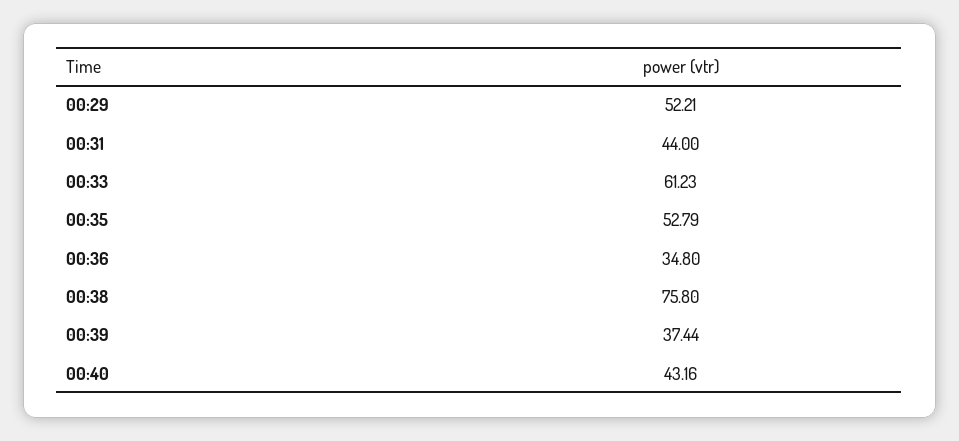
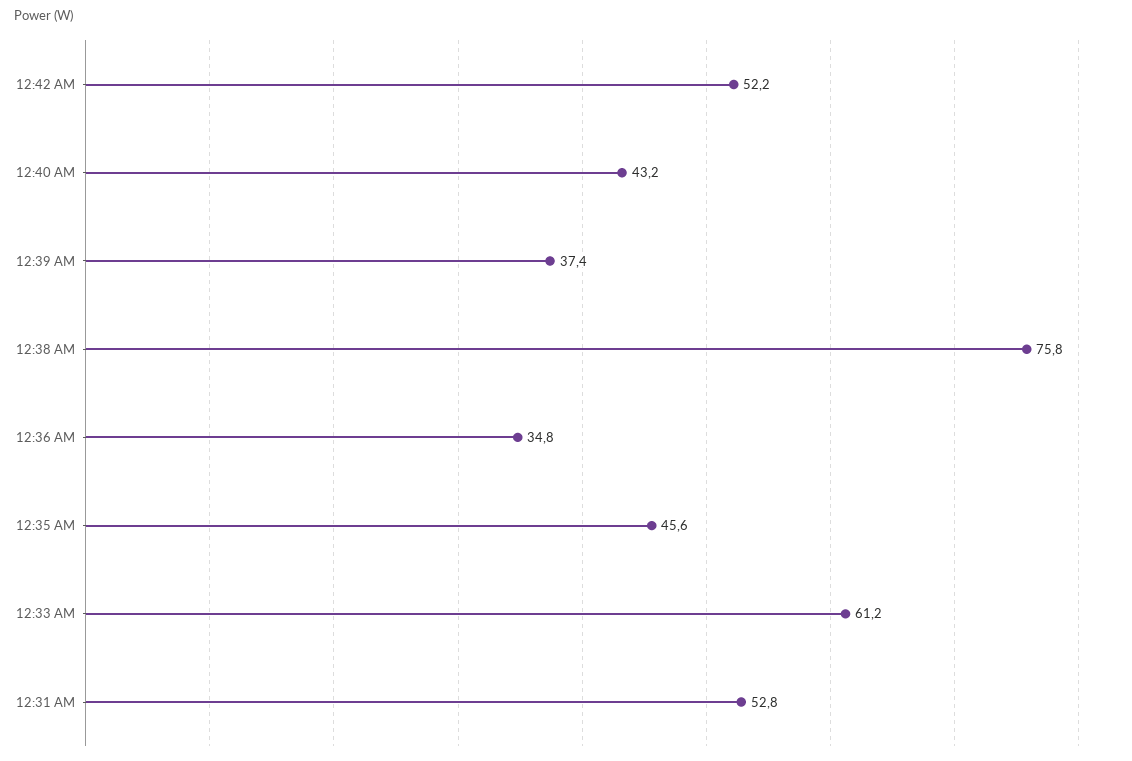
00:29: 52.21 -> none
00:31: 44 -> 52.8
00:35: 52.79 -> 45.6
12:42 AM: none -> 52.2

